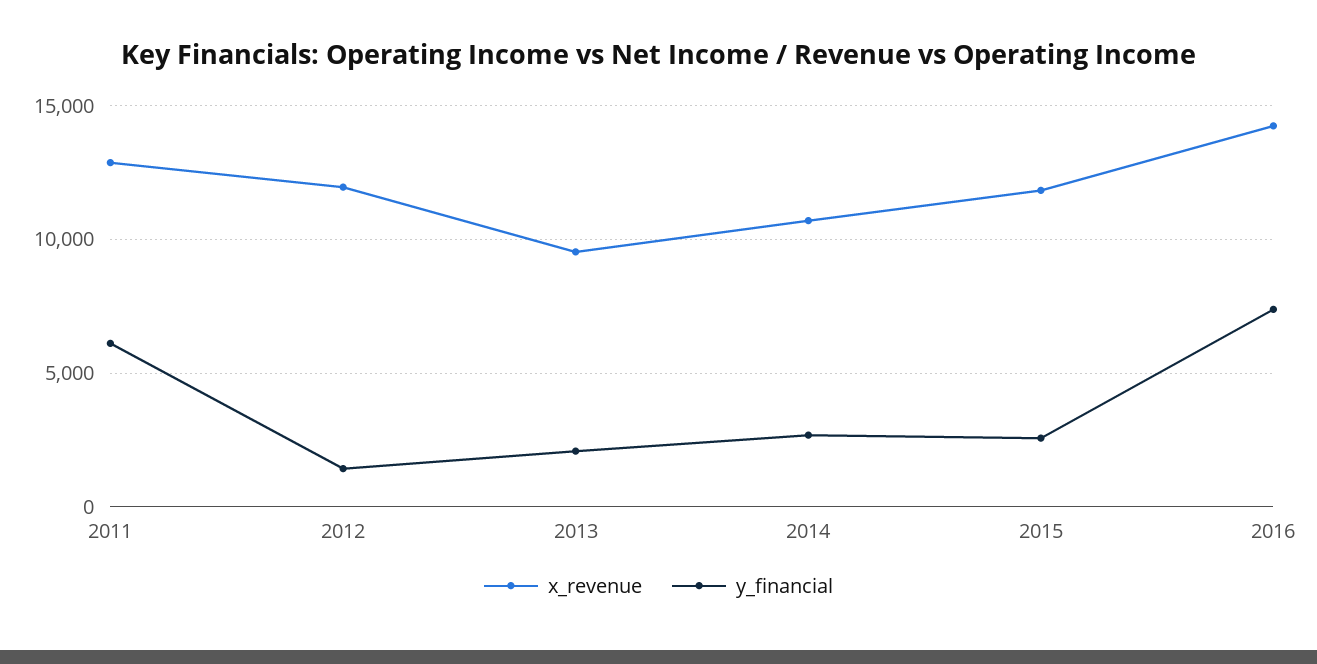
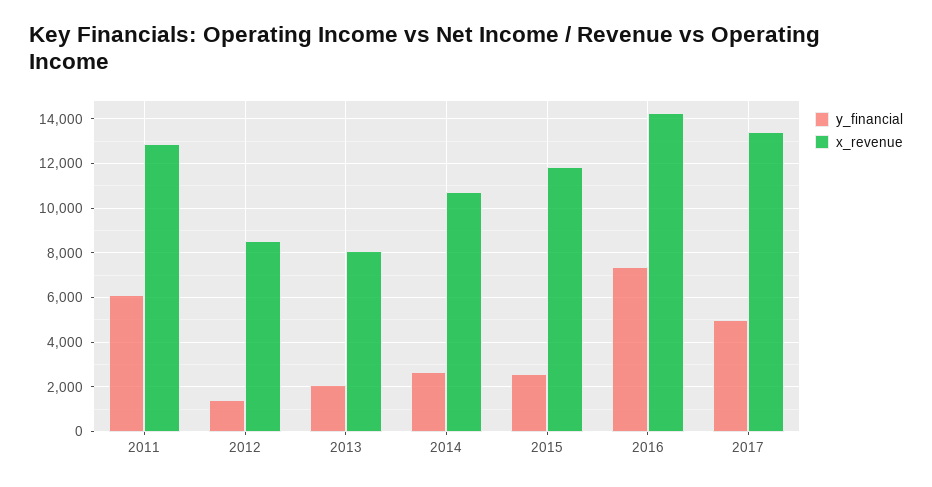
x_revenue, 2012: 12000 -> 8500
x_revenue, 2013: 9500 -> 8000
y_financial, 2017: none -> 5000
x_revenue, 2017: none -> 13500

